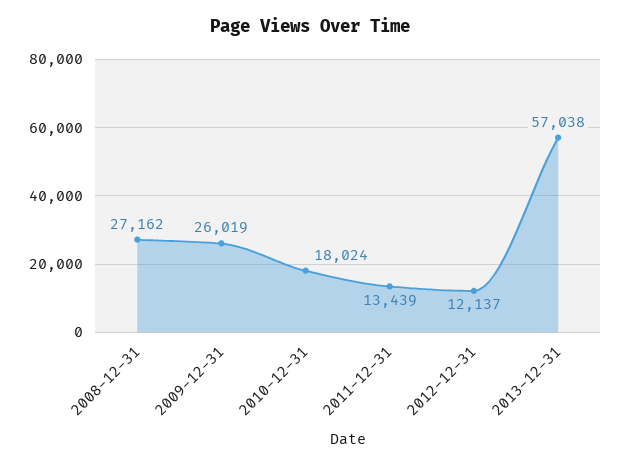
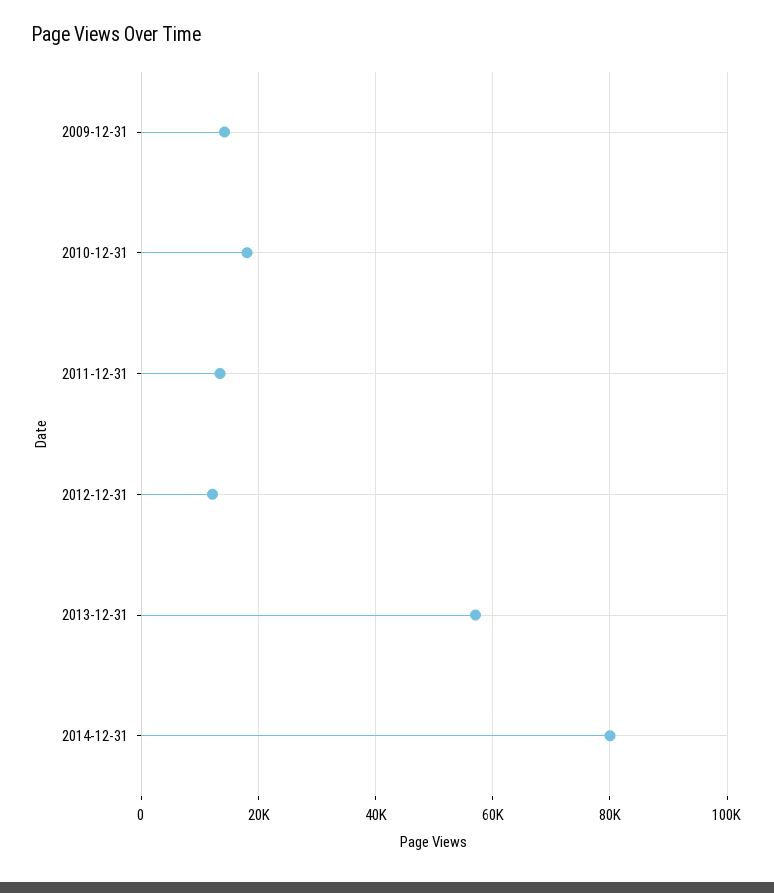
2008-12-31: 27162 -> none
2009-12-31: 26019 -> 14000
2014-12-31: none -> 80000

